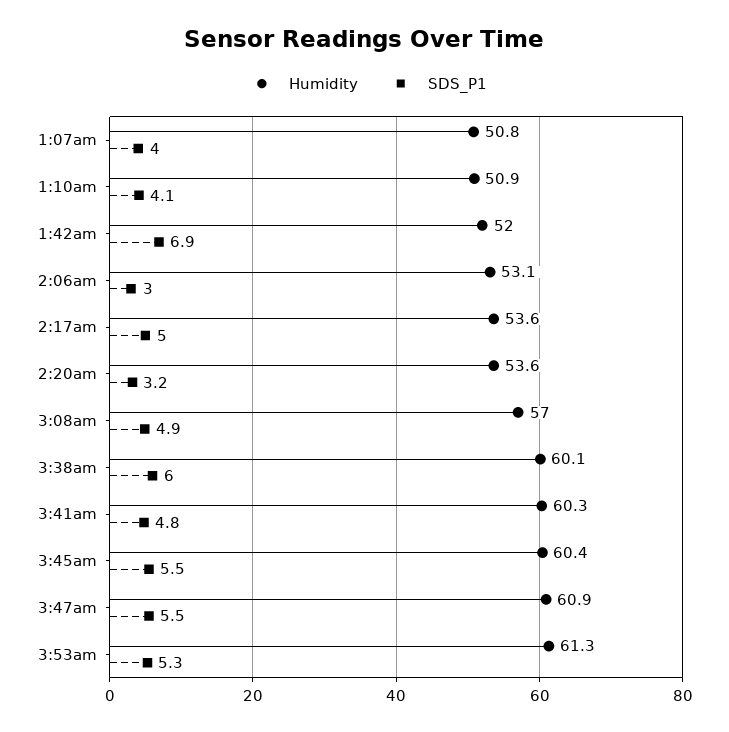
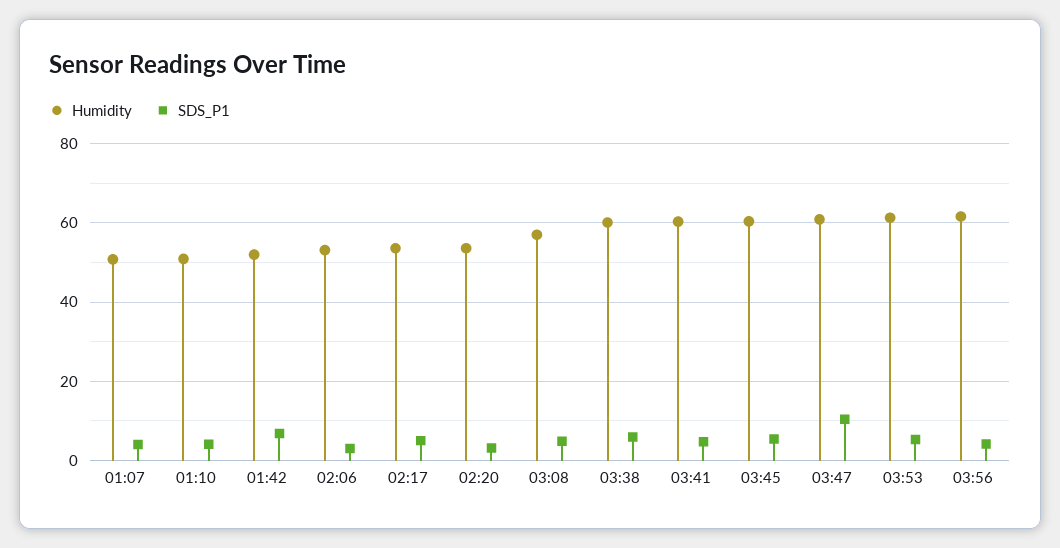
SDS_P1, 3:47am: 5.5 -> 10
Humidity, 03:56: none -> 62
SDS_P1, 03:56: none -> 4

